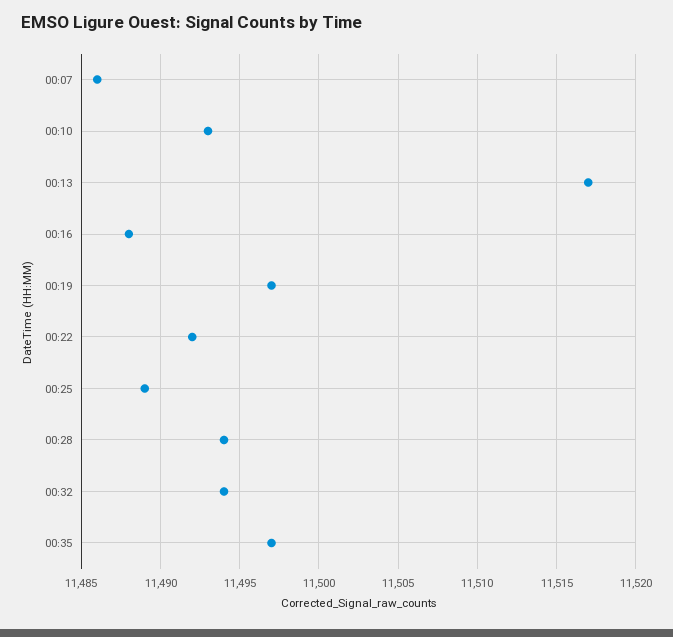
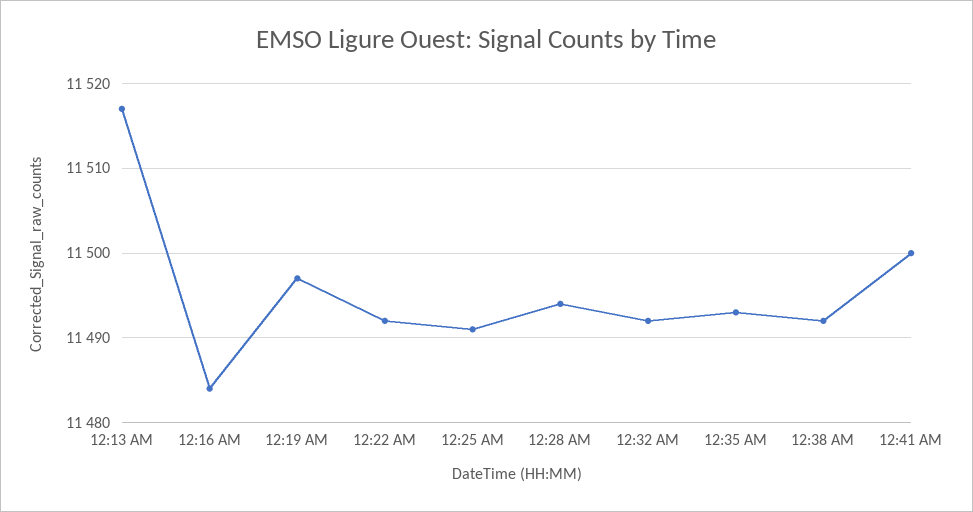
00:07: 11486 -> none
00:10: 11493 -> none
00:16: 11488 -> 11484
00:25: 11489 -> 11491
00:32: 11494 -> 11492
00:35: 11497 -> 11493
12:38 AM: none -> 11492
12:41 AM: none -> 11500

